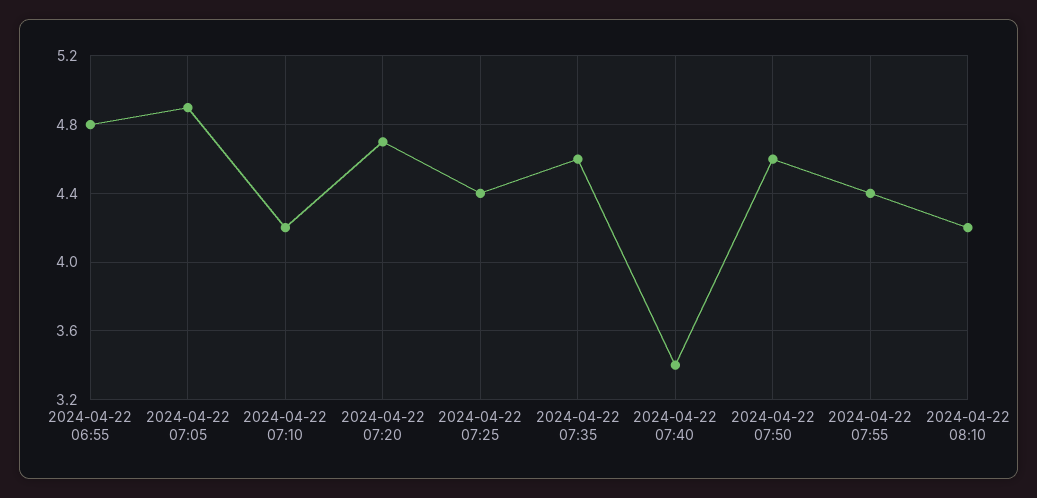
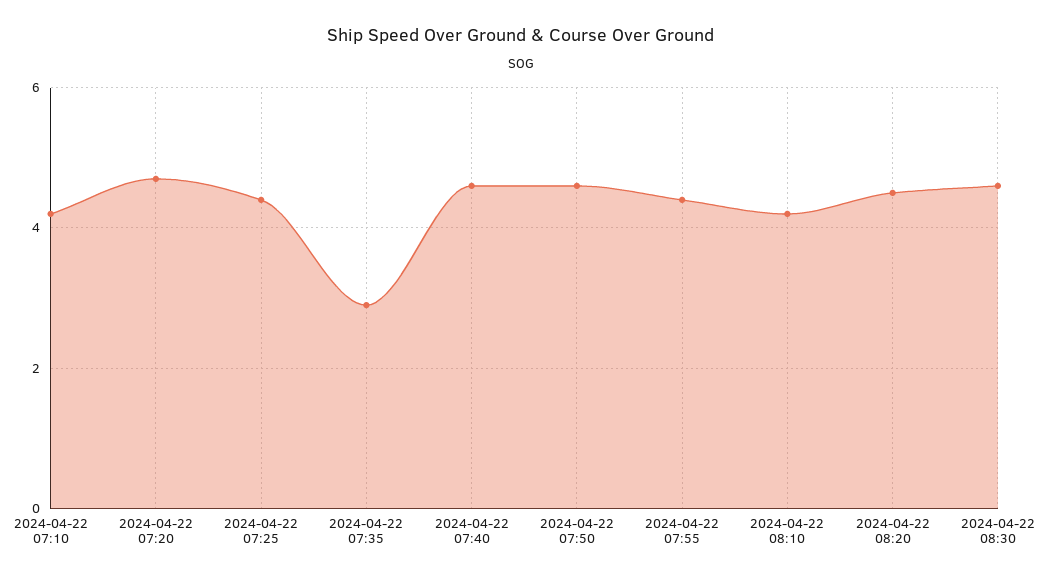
2024-04-22 06:55: 4.8 -> none
2024-04-22 07:05: 4.9 -> none
2024-04-22 07:35: 4.6 -> 3
2024-04-22 07:40: 3.4 -> 4.5
2024-04-22 08:20: none -> 4.5
2024-04-22 08:30: none -> 4.5

